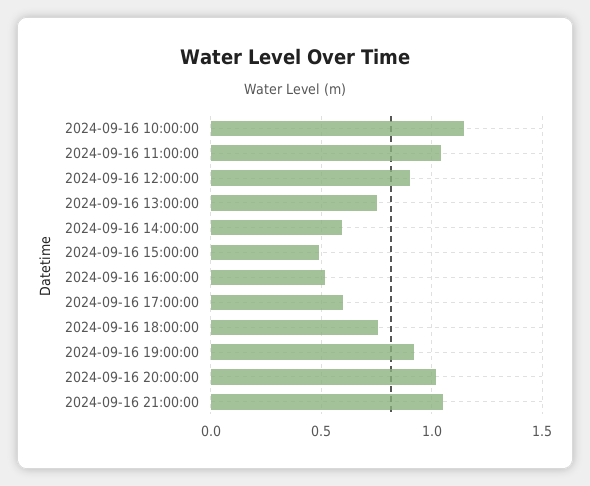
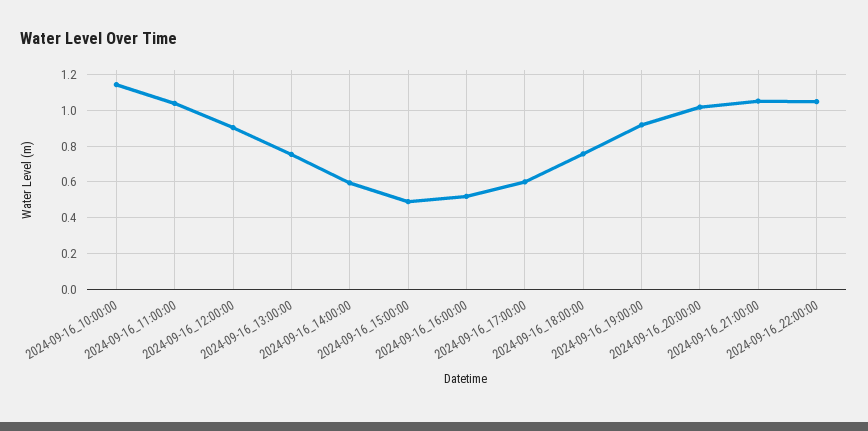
2024-09-16_22:00:00: none -> 1.05

